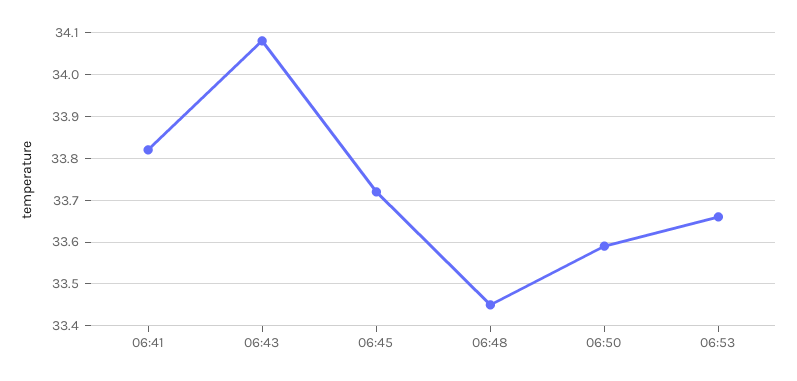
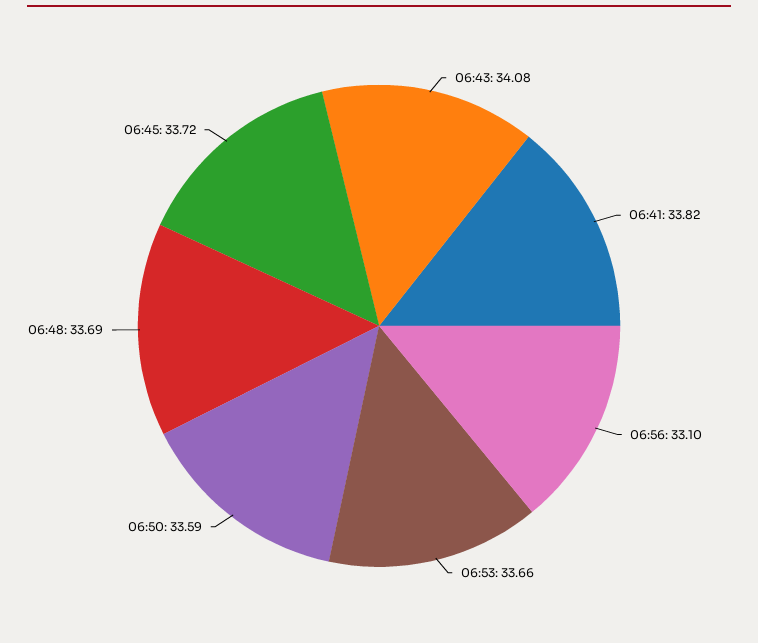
06:48: 33.45 -> 33.69
06:56: none -> 33.1

